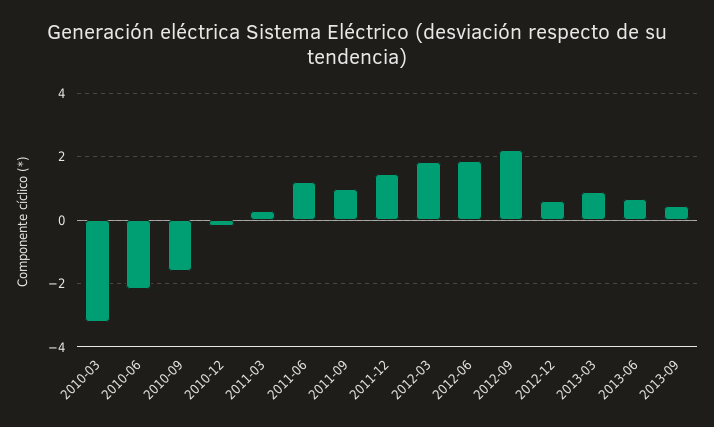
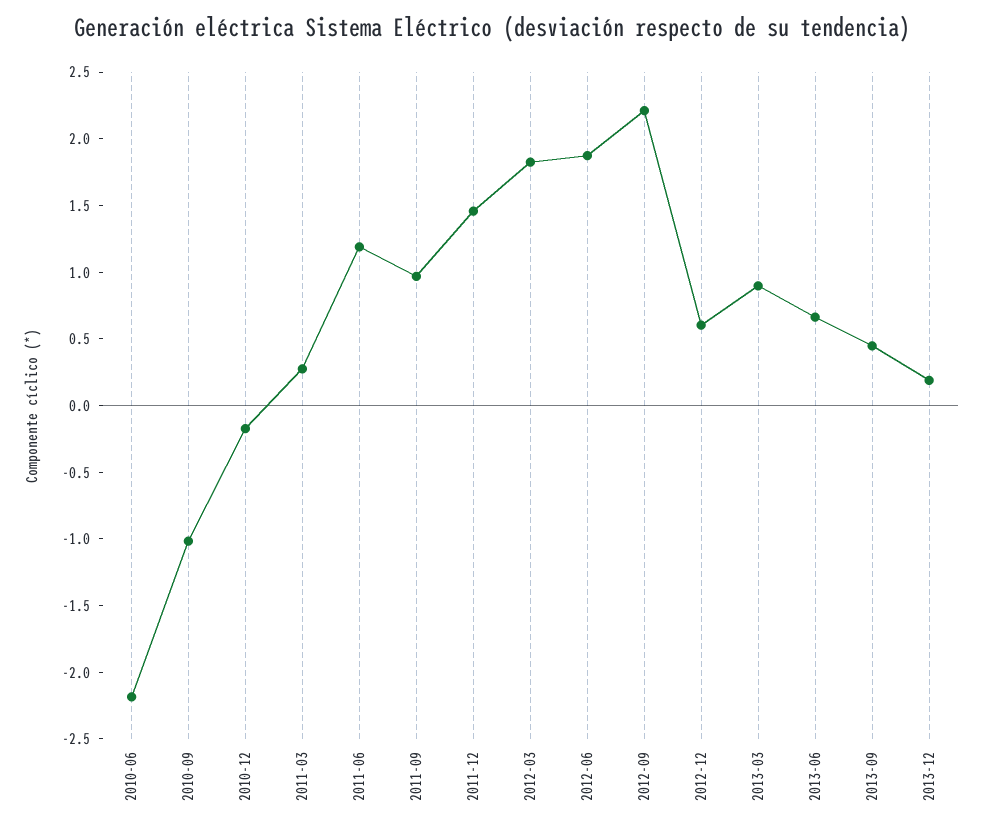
2010-03: -3.2 -> none
2010-09: -1.6 -> -1
2013-12: none -> 0.2

